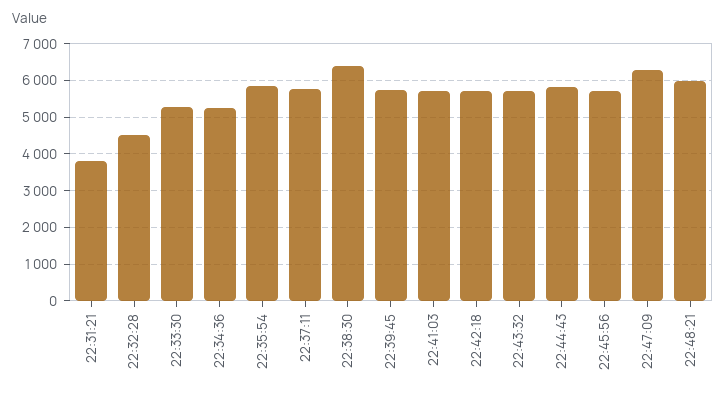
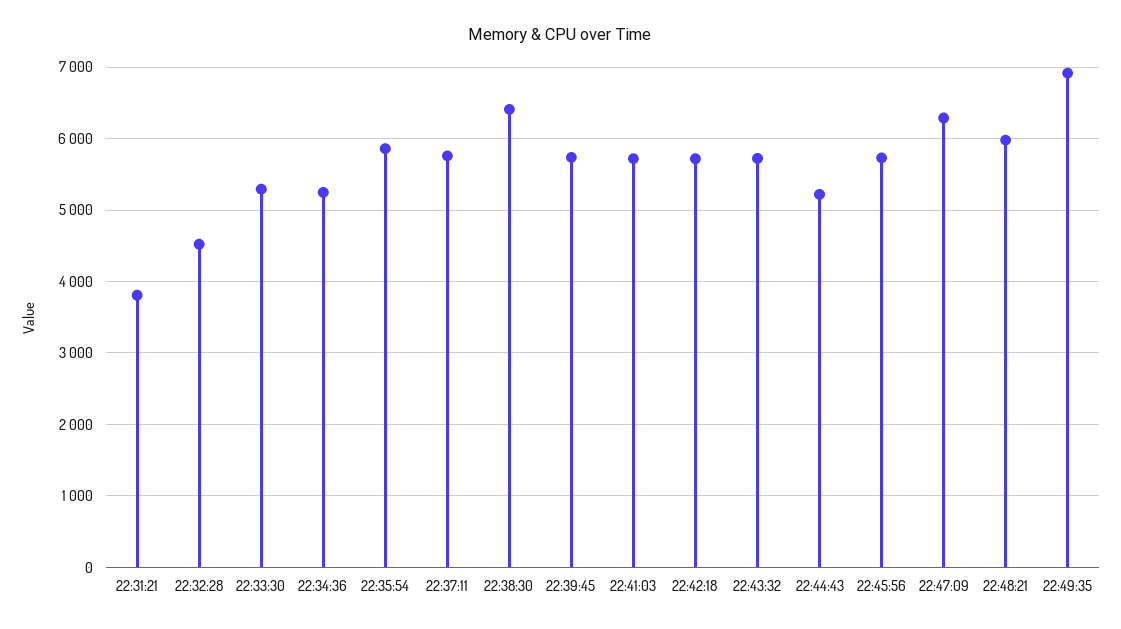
22:44:43: 5800 -> 5200
22:49:35: none -> 6900

